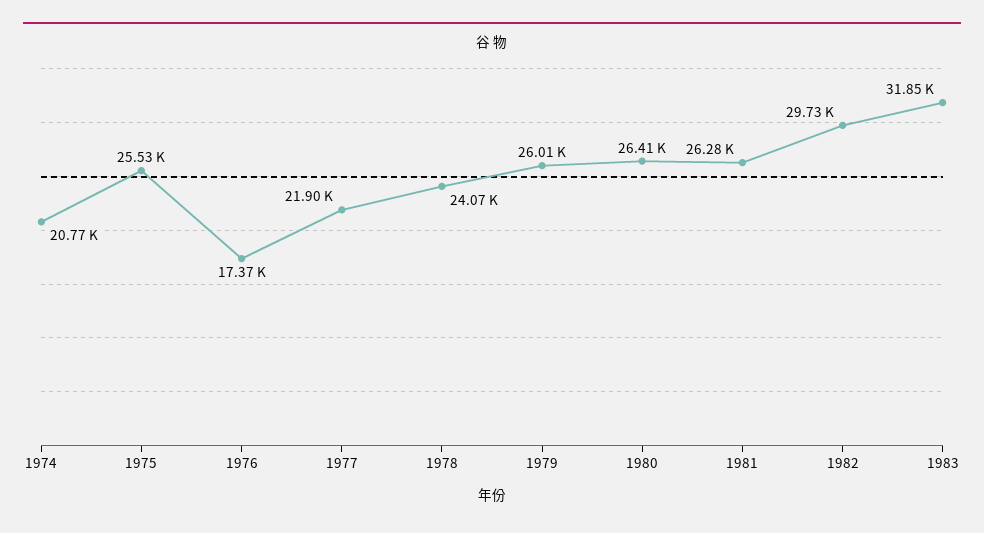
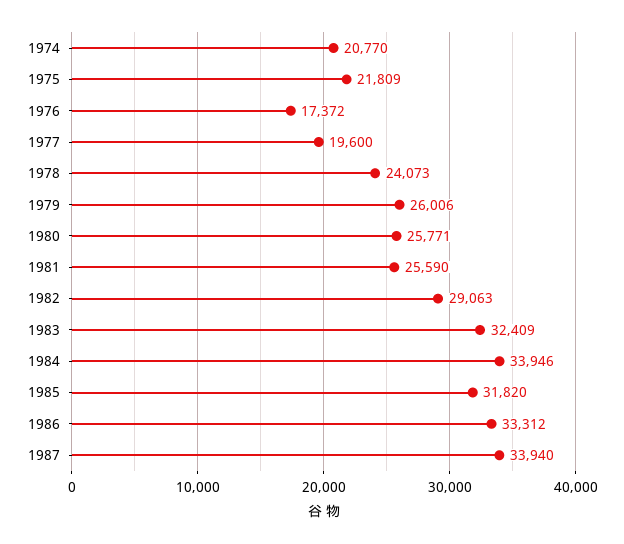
1975: 25530 -> 21809
1977: 21900 -> 19600
1980: 26410 -> 25771
1981: 26280 -> 25590
1982: 29730 -> 29063
1983: 31850 -> 32409
1984: none -> 33946
1985: none -> 31820
1986: none -> 33312
1987: none -> 33940

